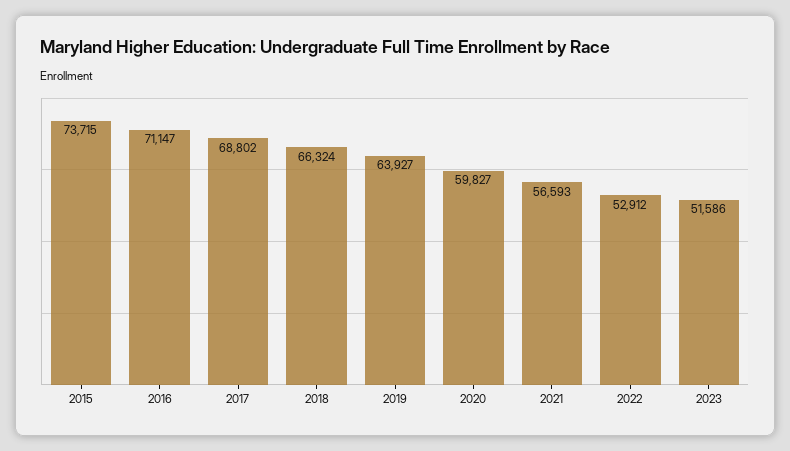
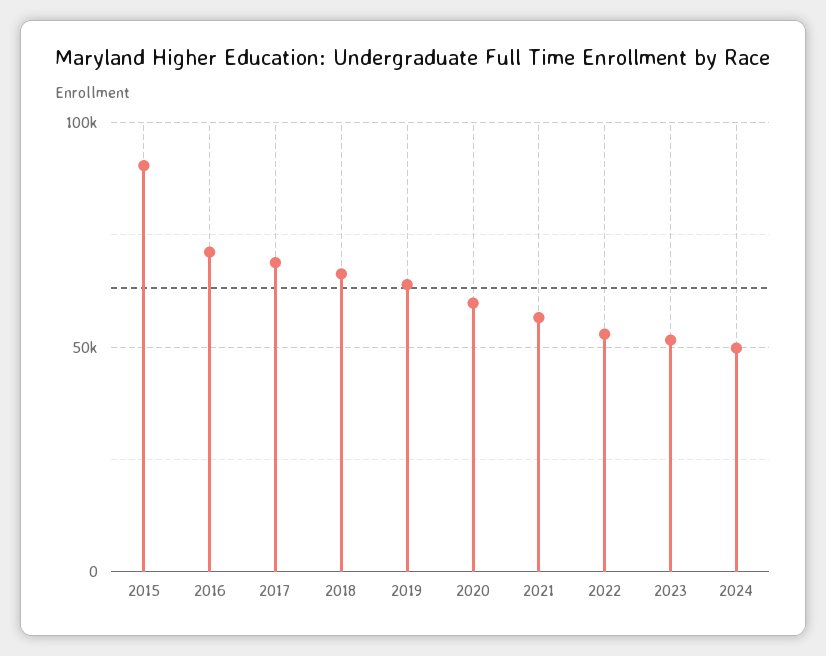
2015: 73715 -> 90000
2024: none -> 50000

